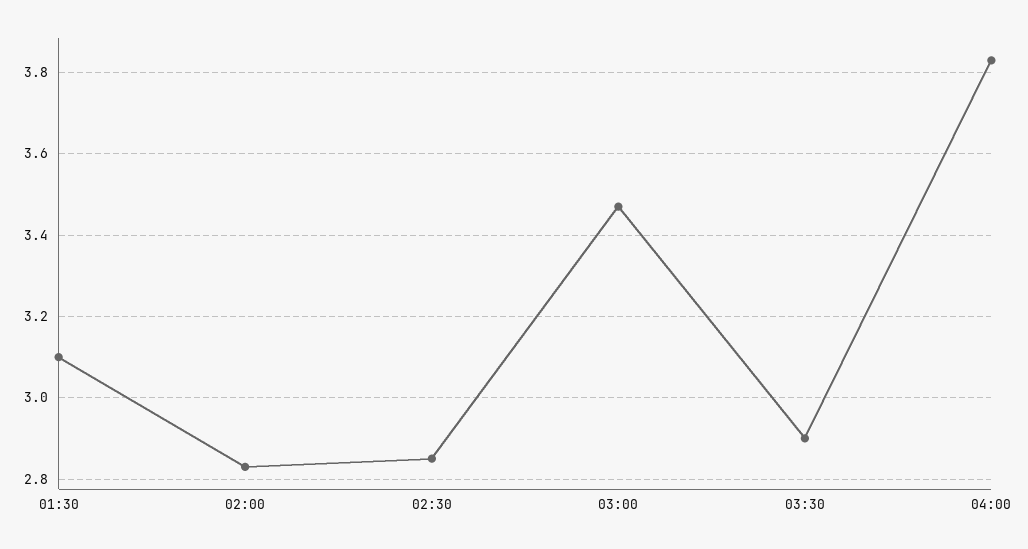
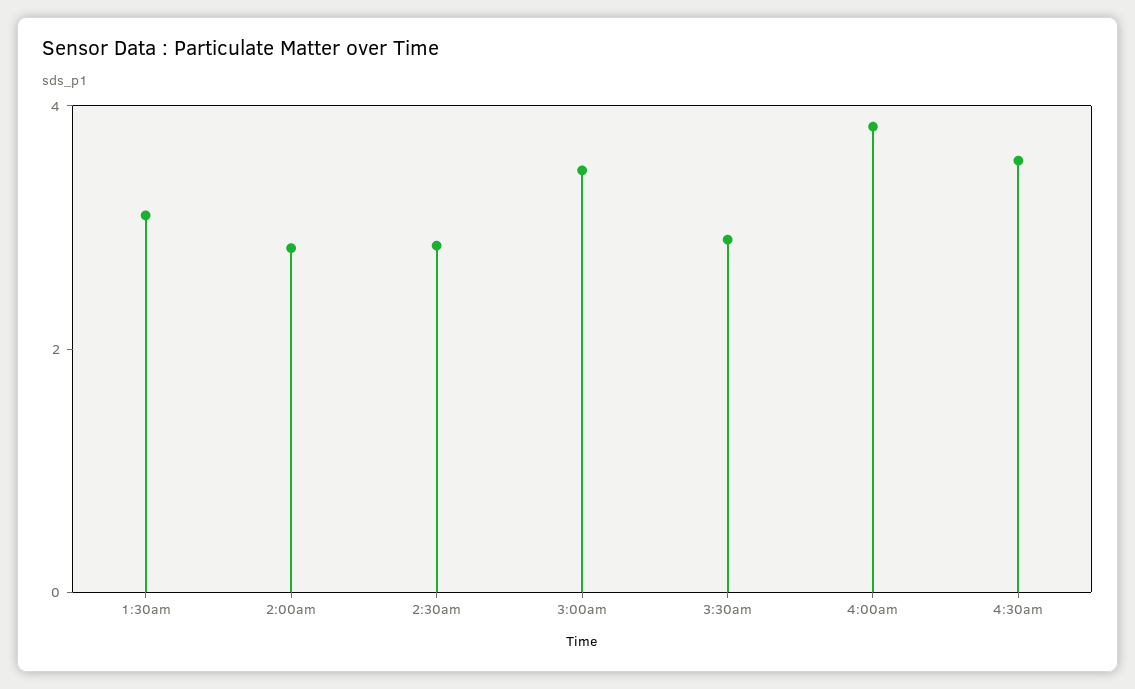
4:30am: none -> 3.5

